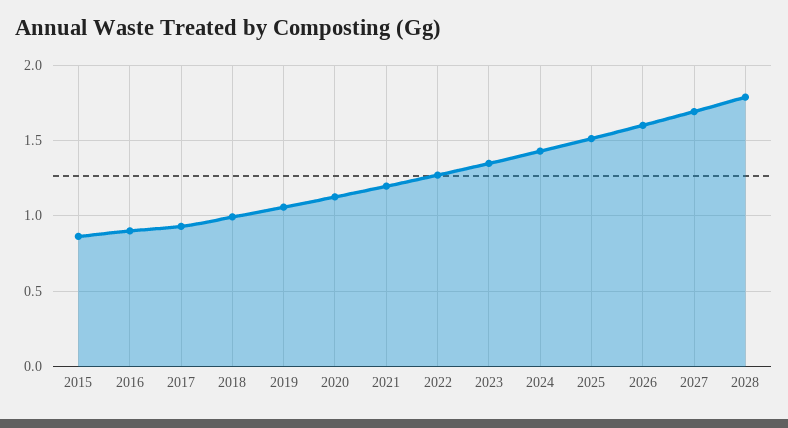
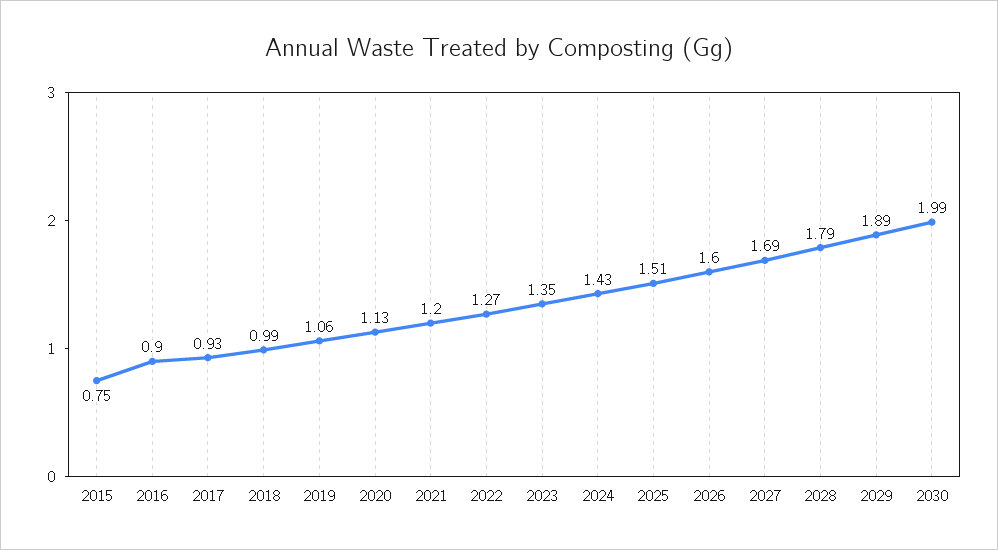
2015: 0.85 -> 0.75
2029: none -> 1.89
2030: none -> 1.99

